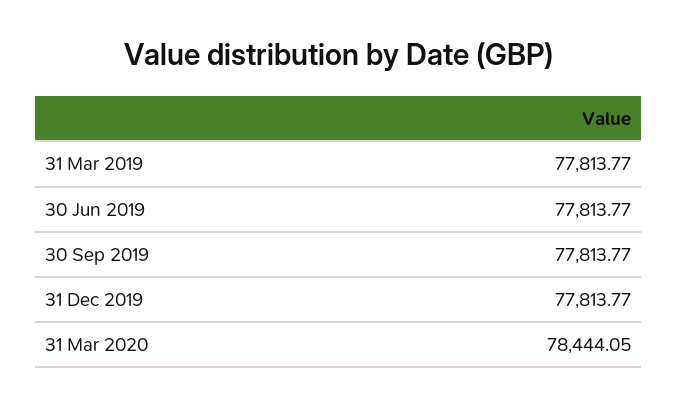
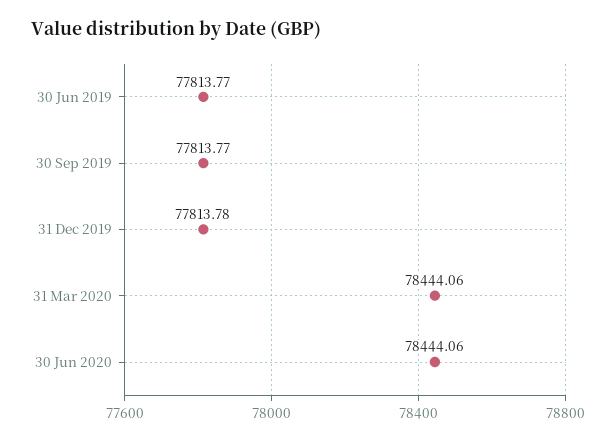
31 Mar 2019: 77813.77 -> none
31 Dec 2019: 77813.77 -> 77813.78
31 Mar 2020: 78444.05 -> 78444.06
30 Jun 2020: none -> 78444.06

